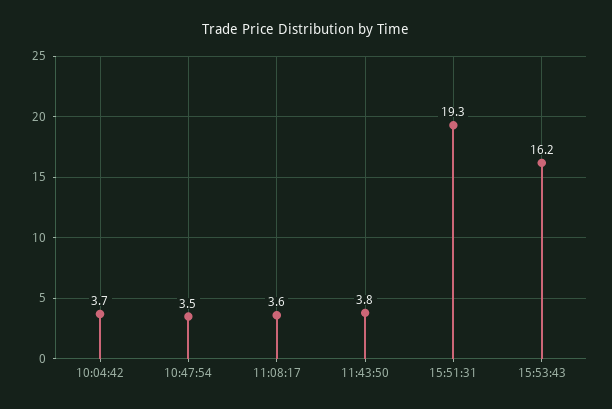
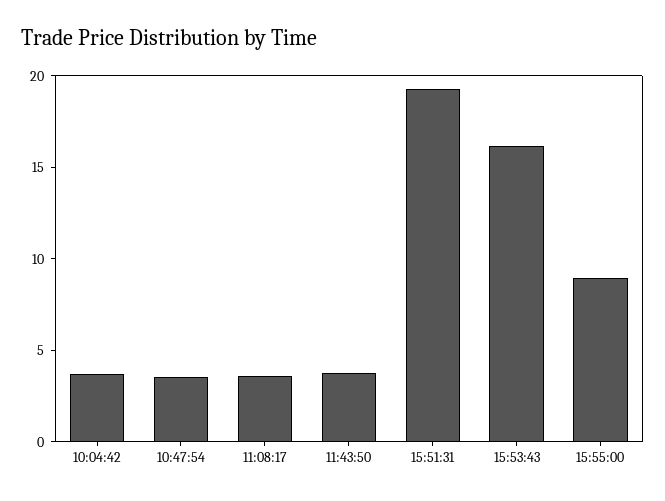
15:55:00: none -> 9

